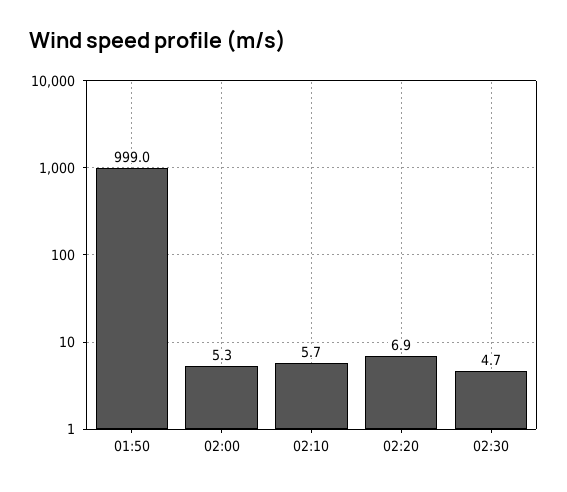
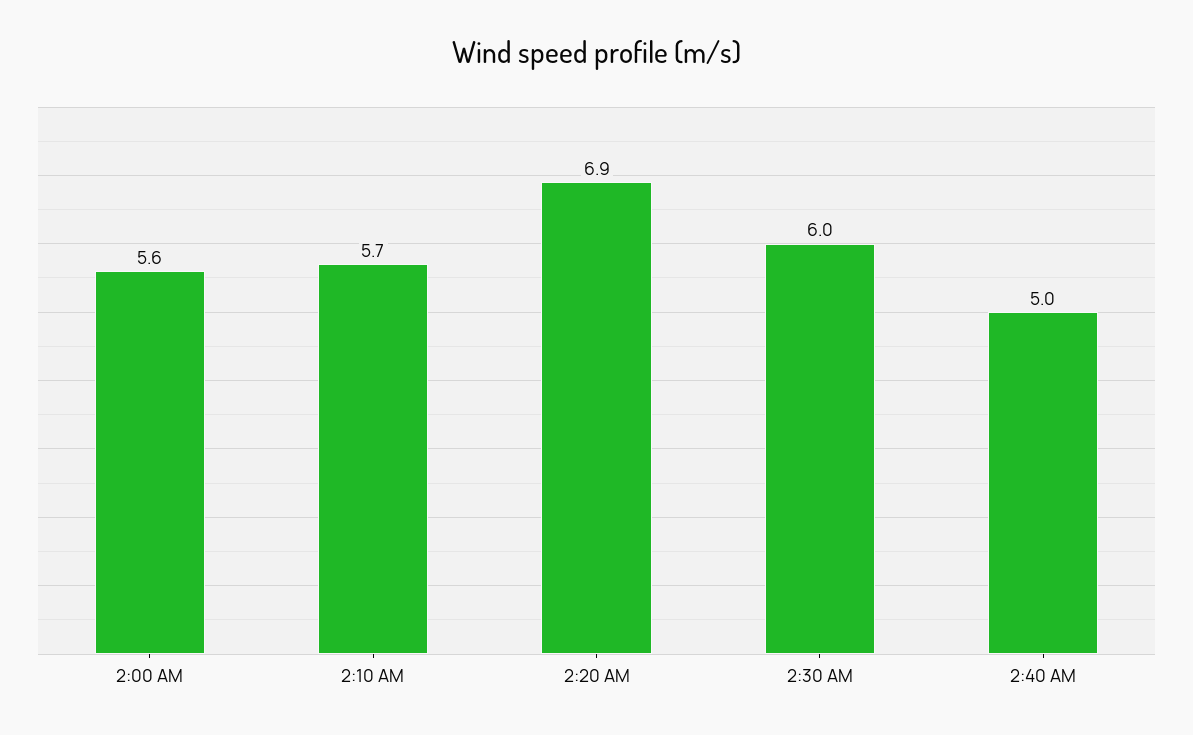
01:50: 999 -> none
02:00: 5.3 -> 5.6
02:30: 4.7 -> 6
2:40 AM: none -> 5

